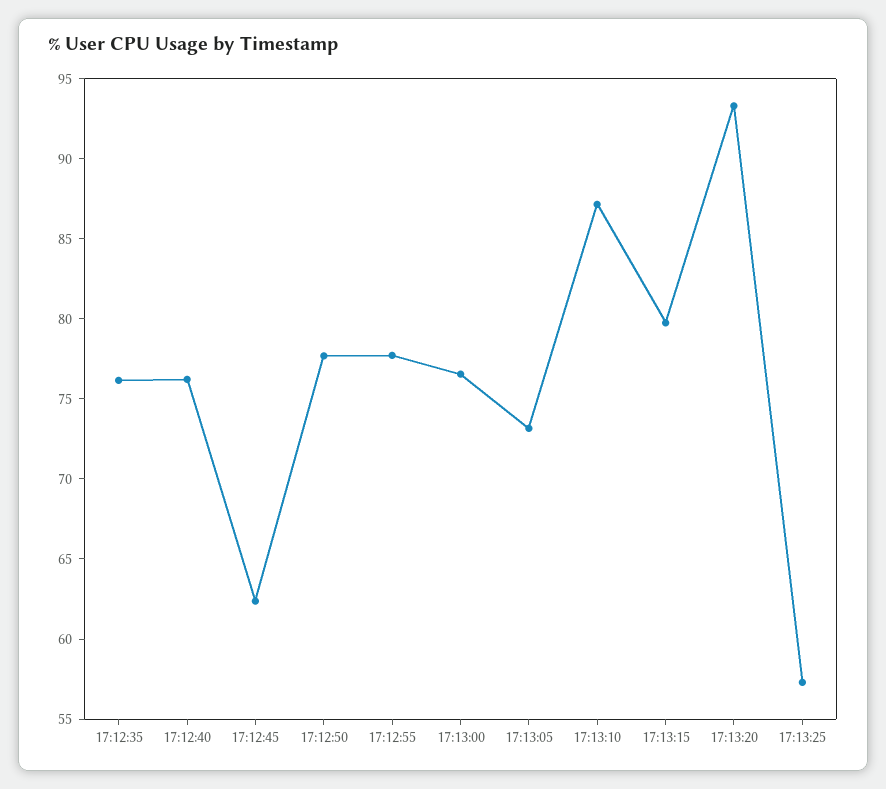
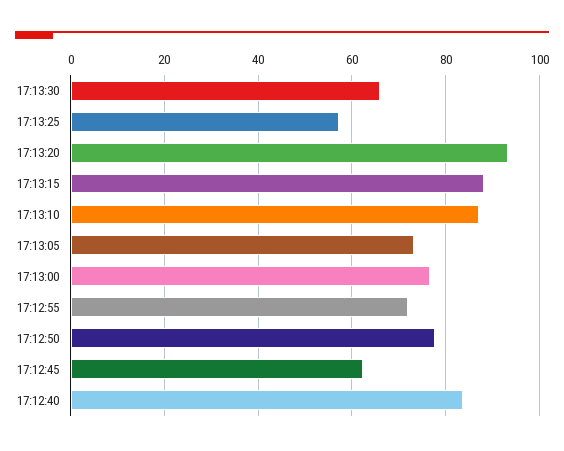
17:12:35: 76 -> none
17:12:40: 76 -> 84
17:12:55: 78 -> 72
17:13:15: 80 -> 88
17:13:30: none -> 66

